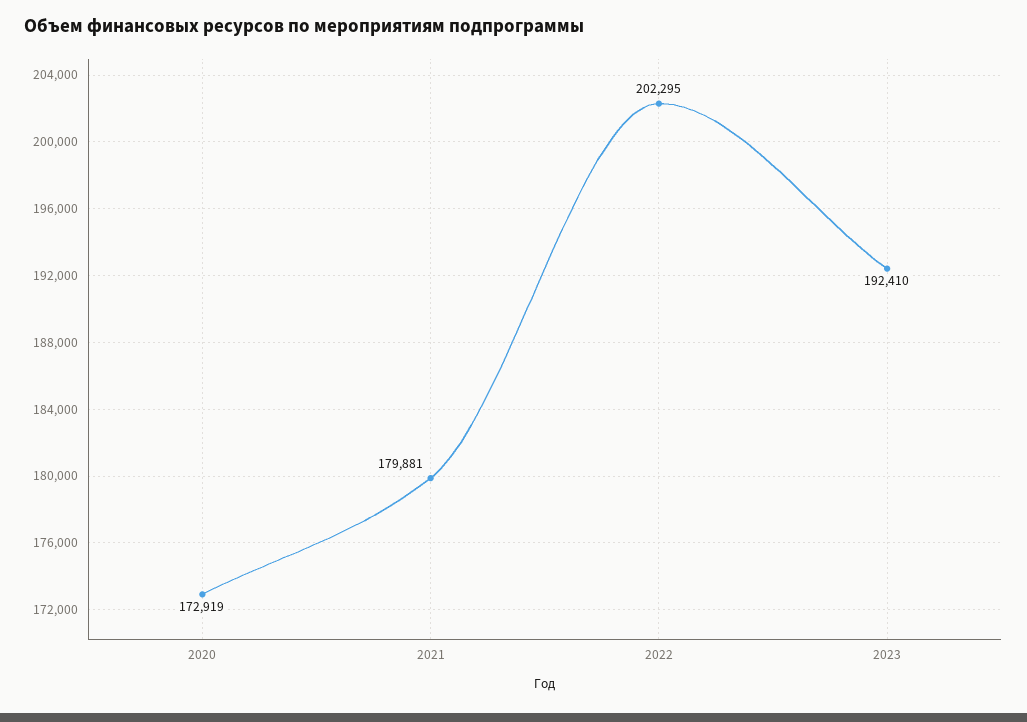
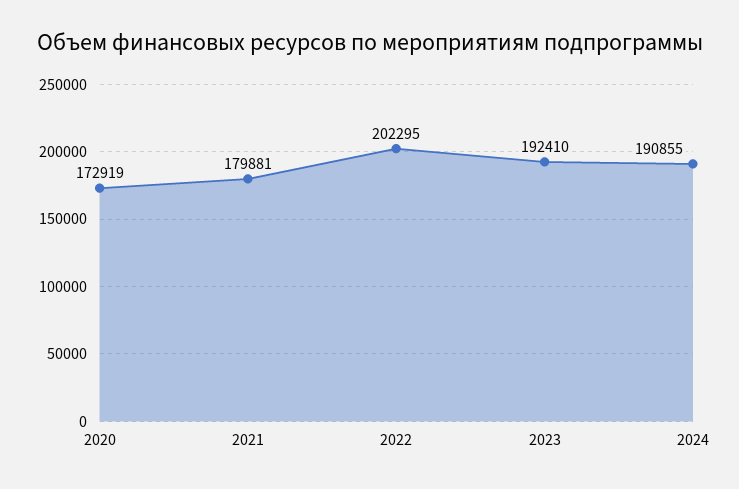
2024: none -> 190855

